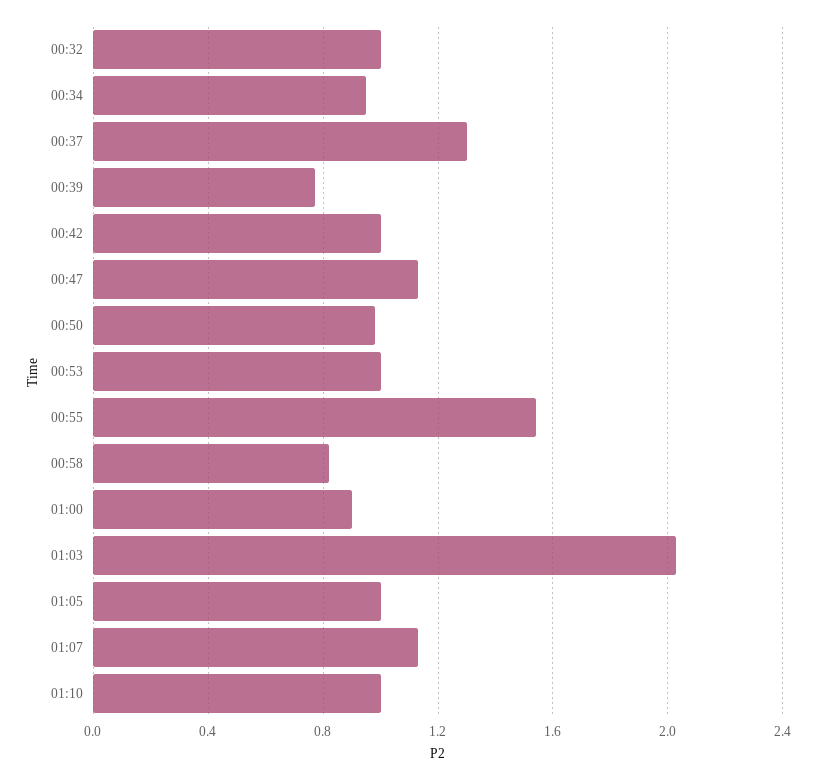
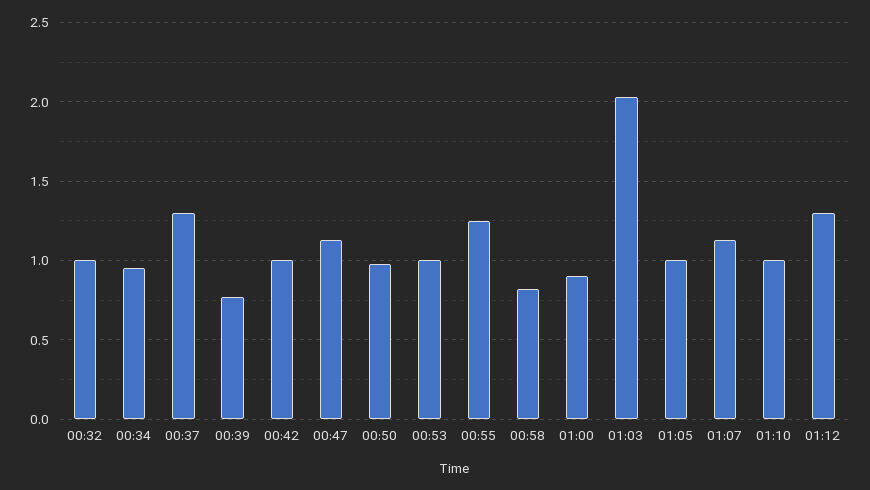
00:55: 1.55 -> 1.25
01:12: none -> 1.3

